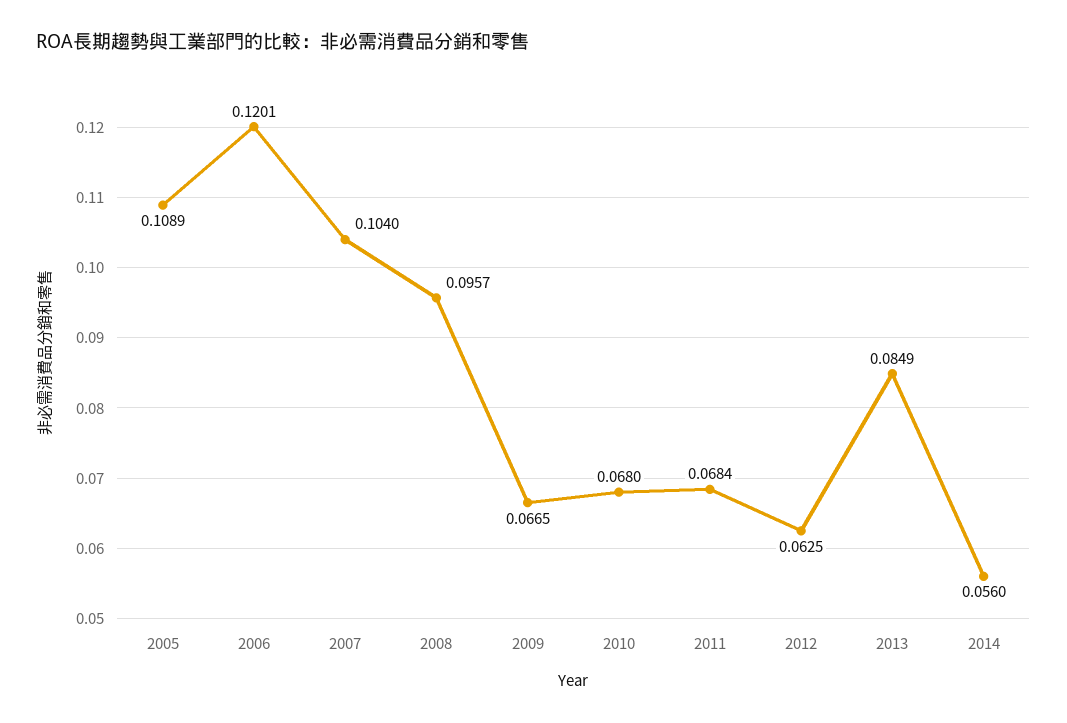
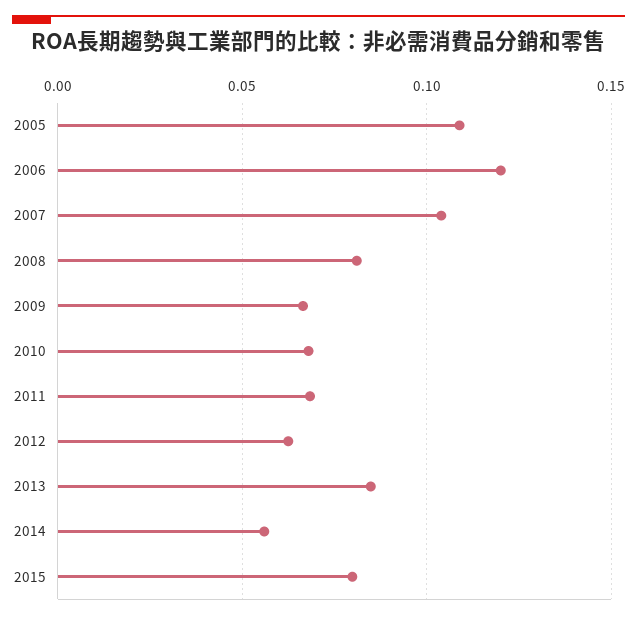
2008: 0.0957 -> 0.08
2015: none -> 0.08

